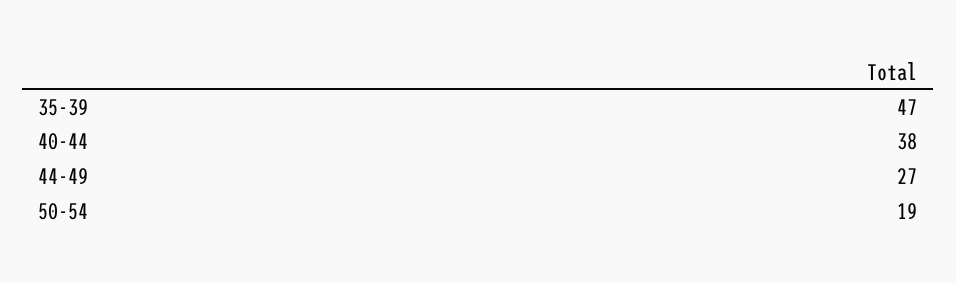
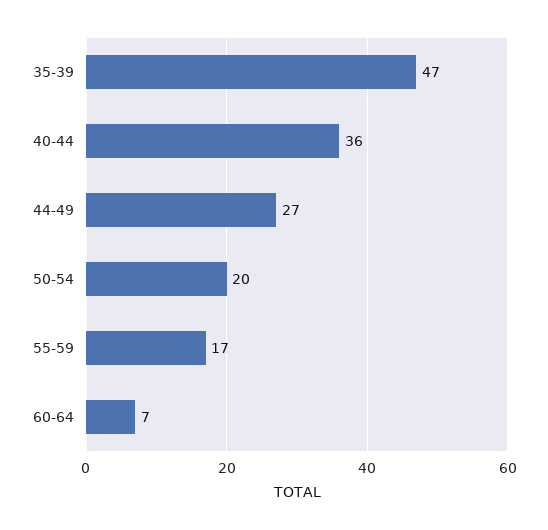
40-44: 38 -> 36
50-54: 19 -> 20
55-59: none -> 17
60-64: none -> 7

